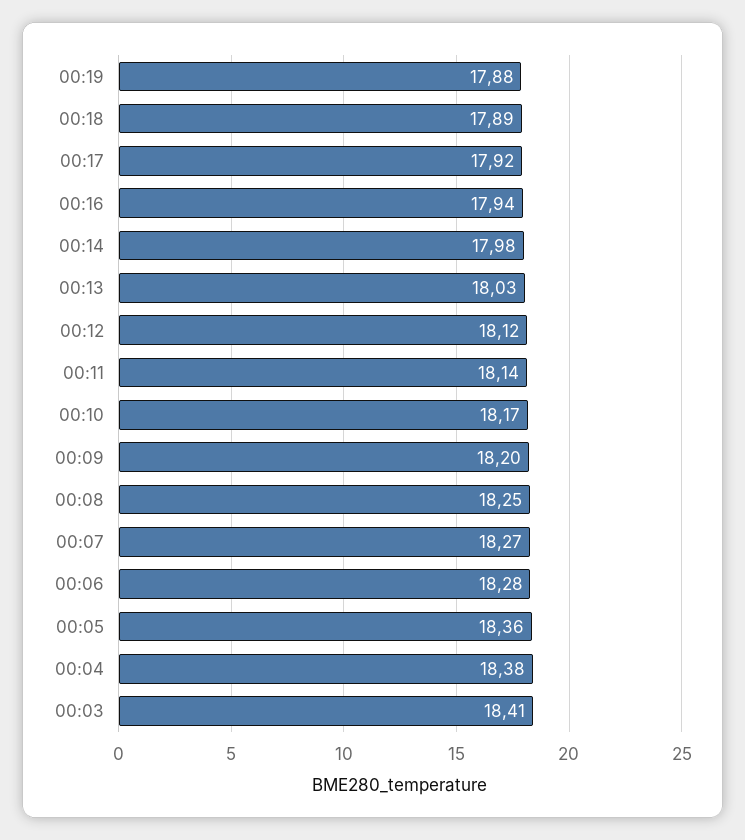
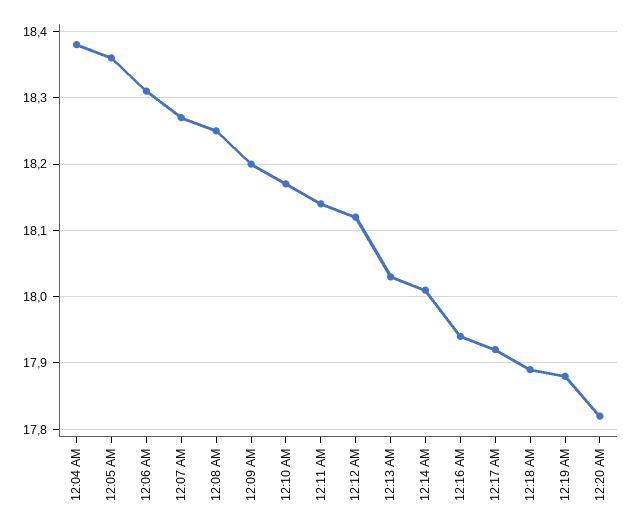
00:14: 17.98 -> 18.01
00:06: 18.28 -> 18.31
00:03: 18.41 -> none
12:20 AM: none -> 17.82

